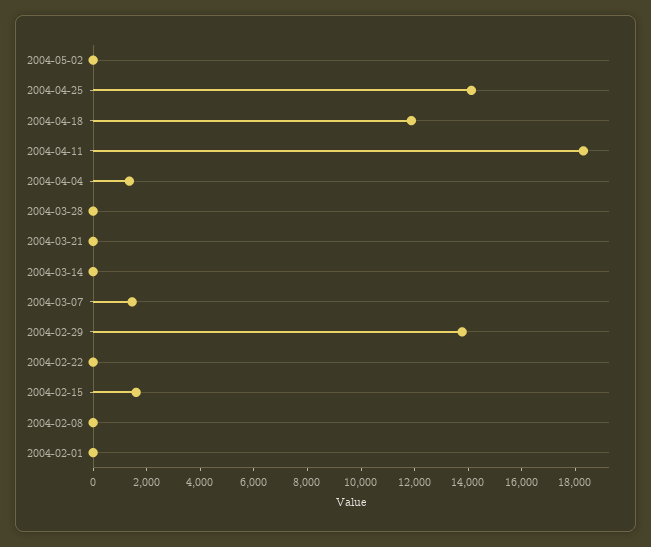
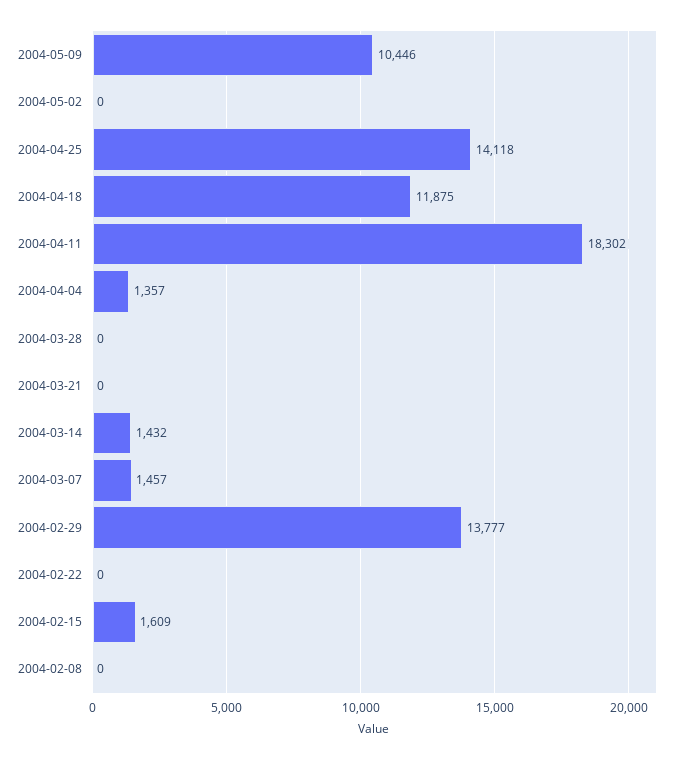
2004-03-14: 0 -> 1432
2004-02-01: 0 -> none
2004-05-09: none -> 10446

